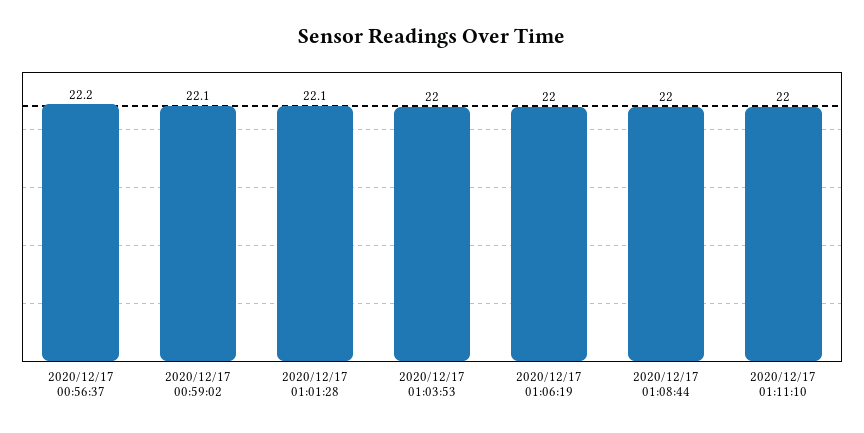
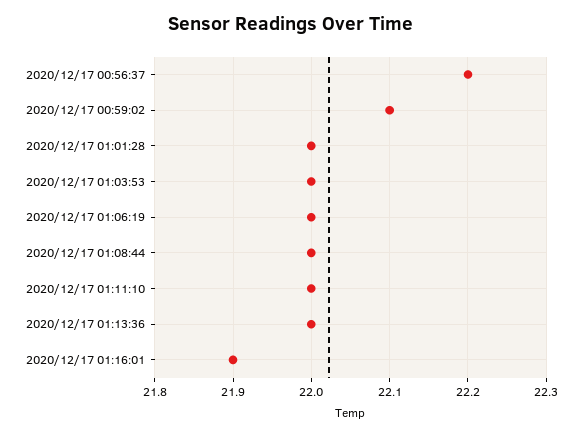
2020/12/17 01:01:28: 22.1 -> 22
2020/12/17 01:13:36: none -> 22
2020/12/17 01:16:01: none -> 21.9

